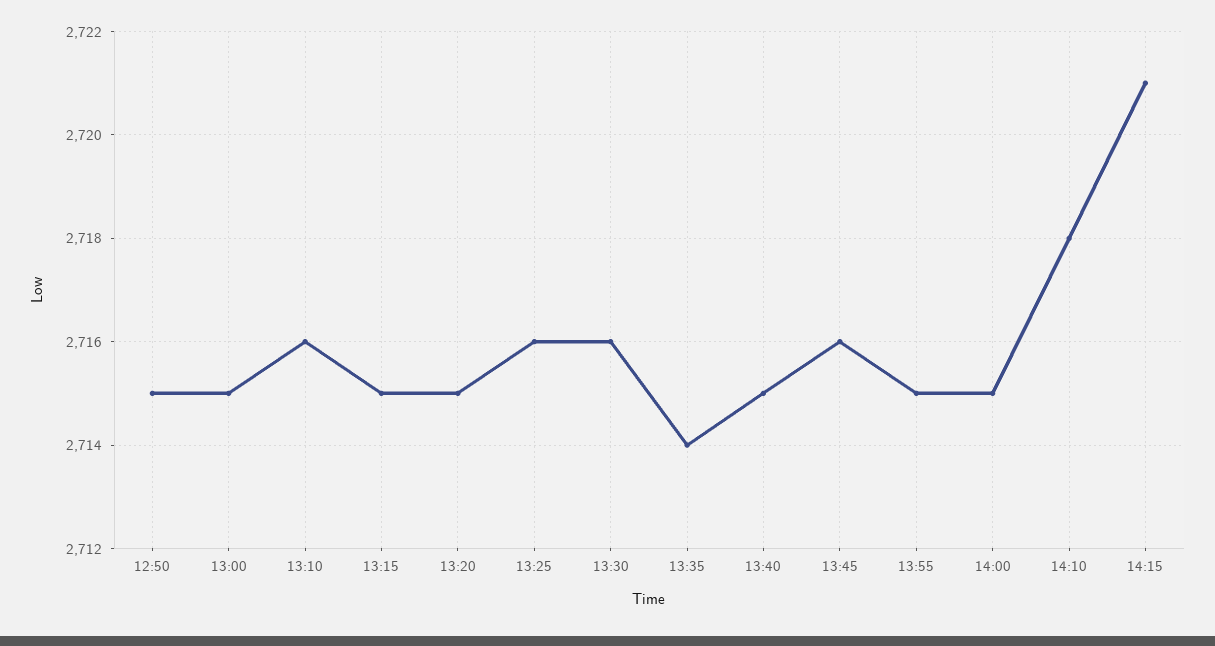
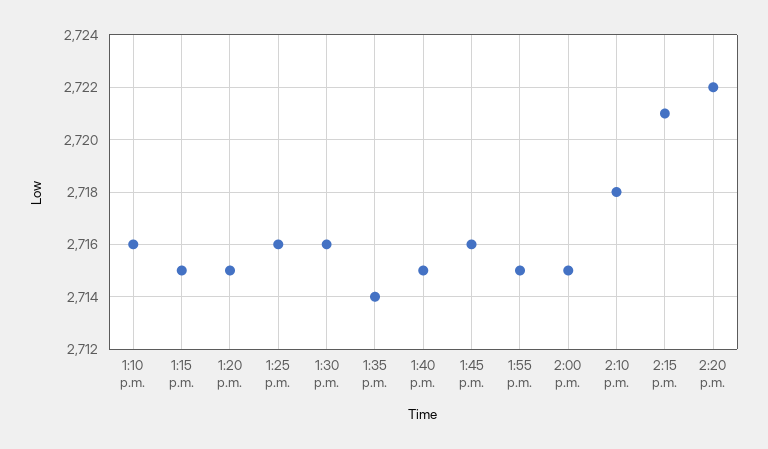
12:50: 2715 -> none
13:00: 2715 -> none
2:20 p.m.: none -> 2722

